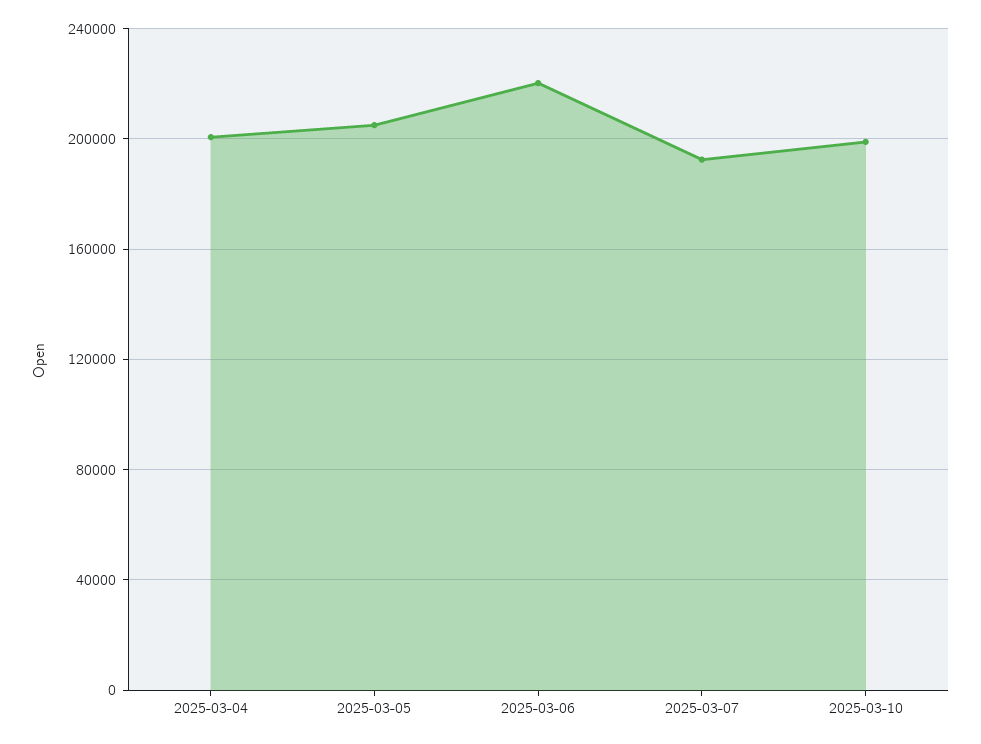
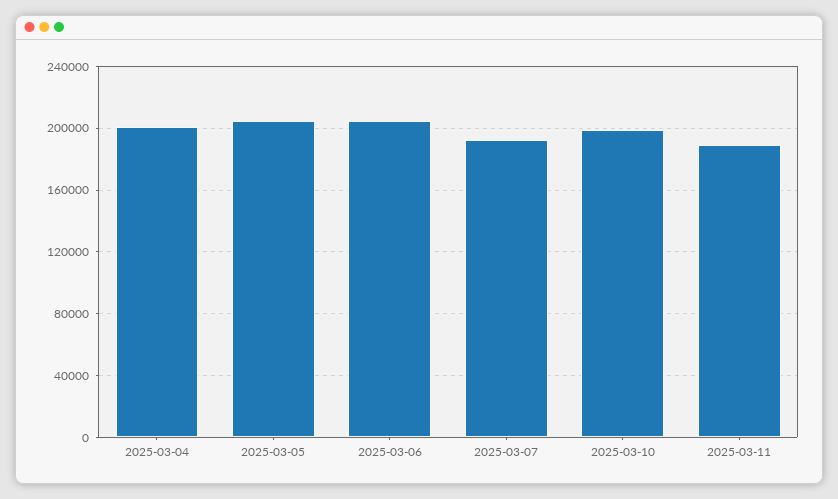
2025-03-06: 220000 -> 205000
2025-03-11: none -> 190000

